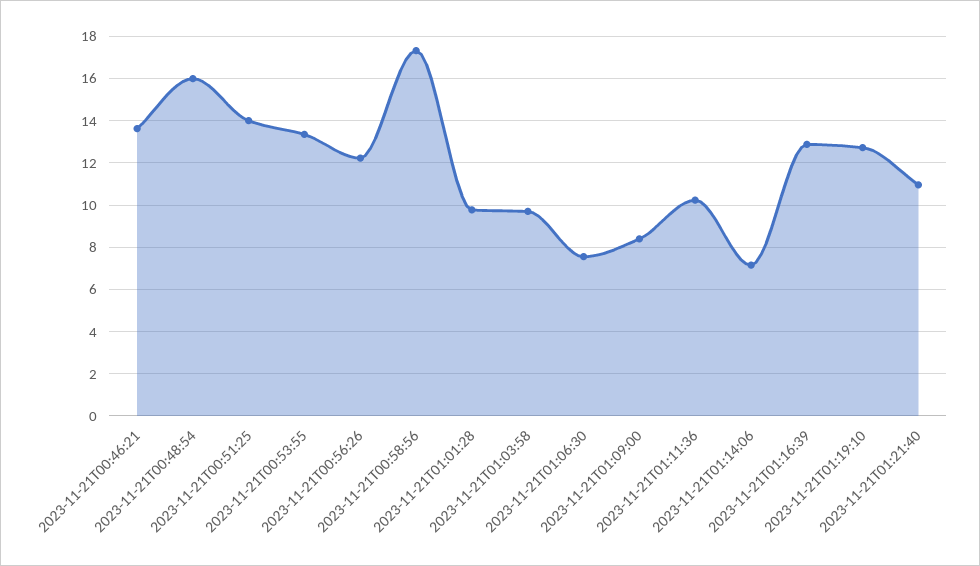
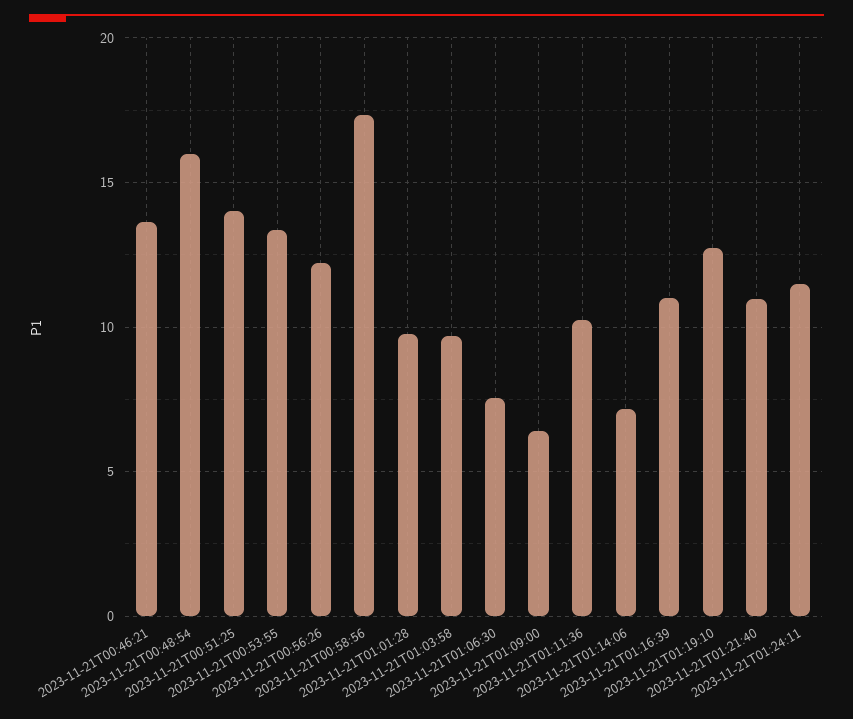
2023-11-21T01:09:00: 8.5 -> 6.5
2023-11-21T01:16:39: 13 -> 11
2023-11-21T01:24:11: none -> 11.5

